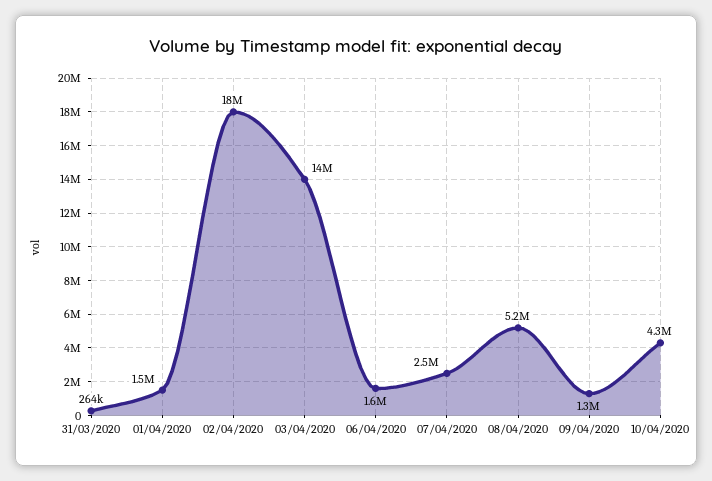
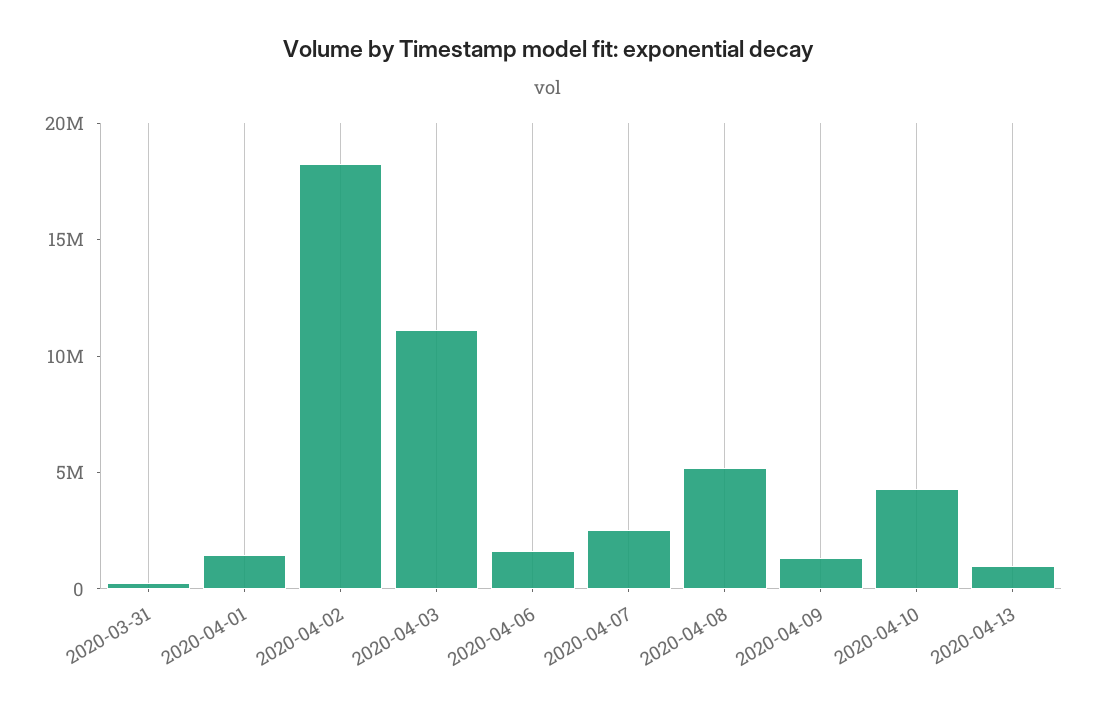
03/04/2020: 14000000 -> 11000000
2020-04-13: none -> 1000000

